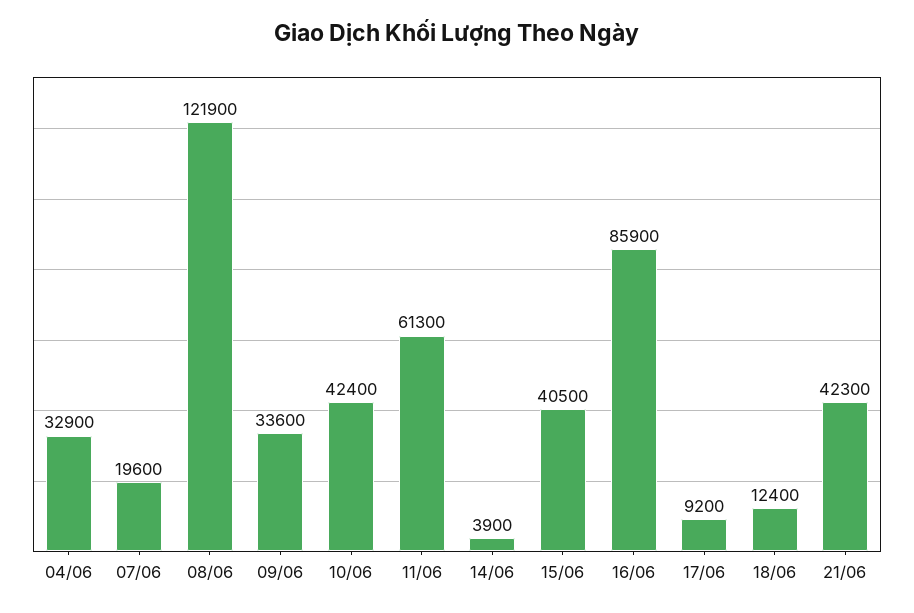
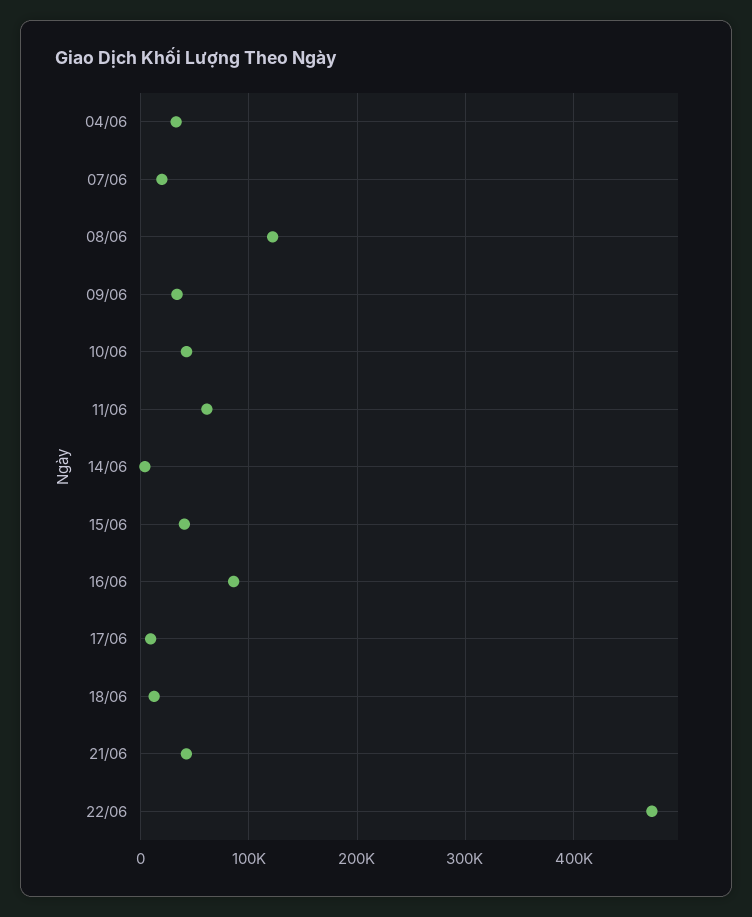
22/06: none -> 470000

